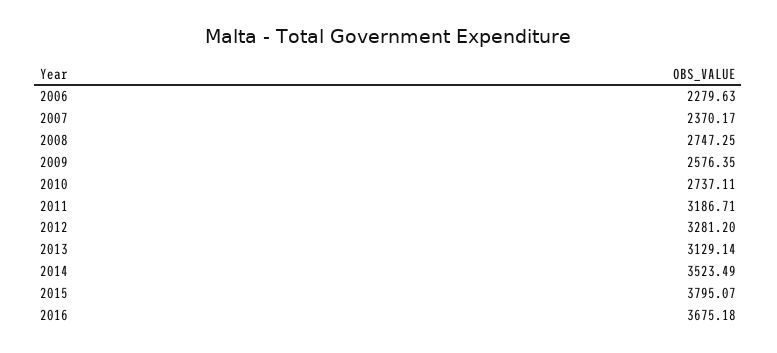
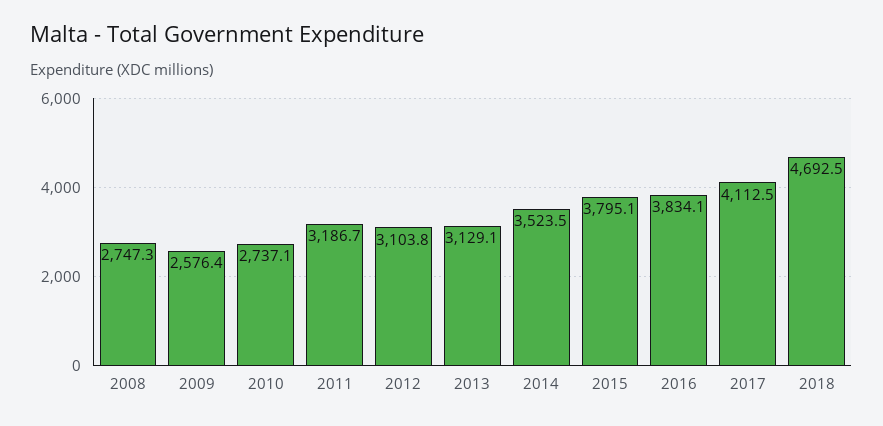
2006: 2279.63 -> none
2007: 2370.17 -> none
2012: 3281.2 -> 3103.8
2016: 3675.18 -> 3834.1
2017: none -> 4112.5
2018: none -> 4692.5

